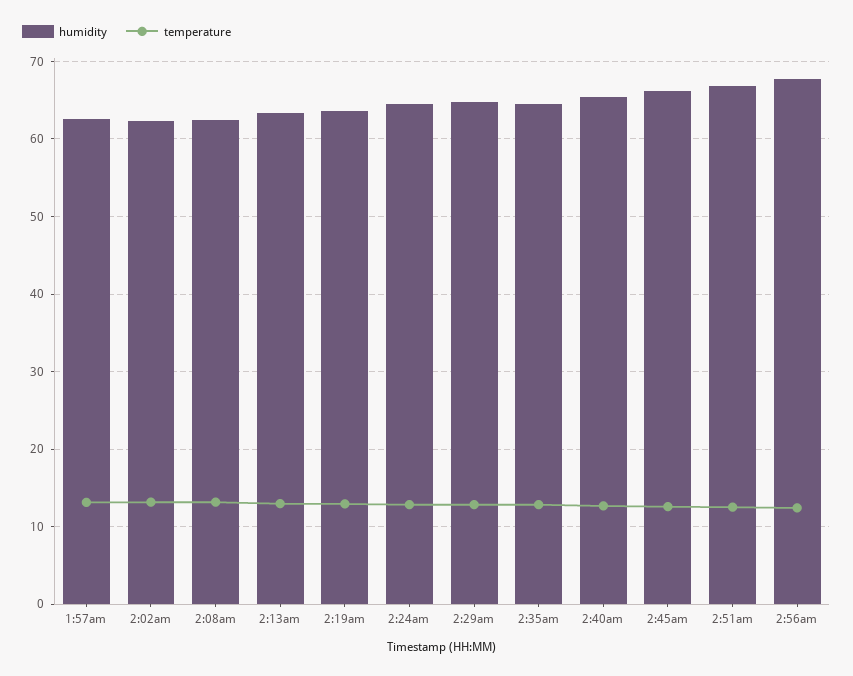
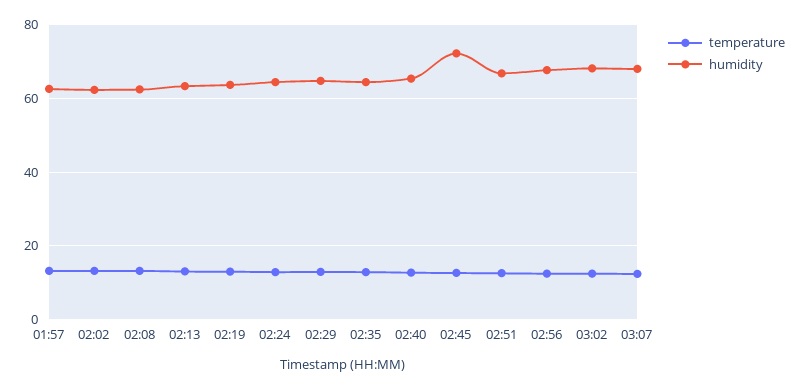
humidity, 2:45am: 66 -> 72
temperature, 03:02: none -> 12
humidity, 03:02: none -> 68
temperature, 03:07: none -> 12
humidity, 03:07: none -> 68

